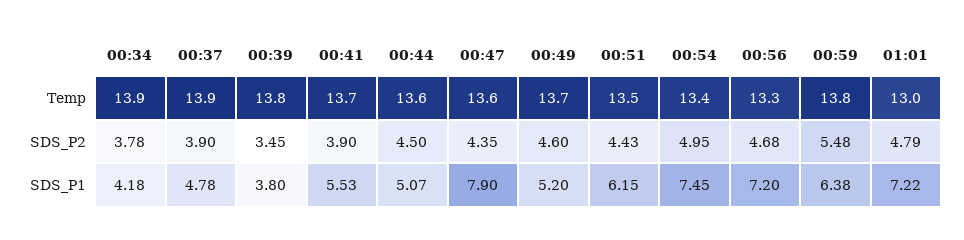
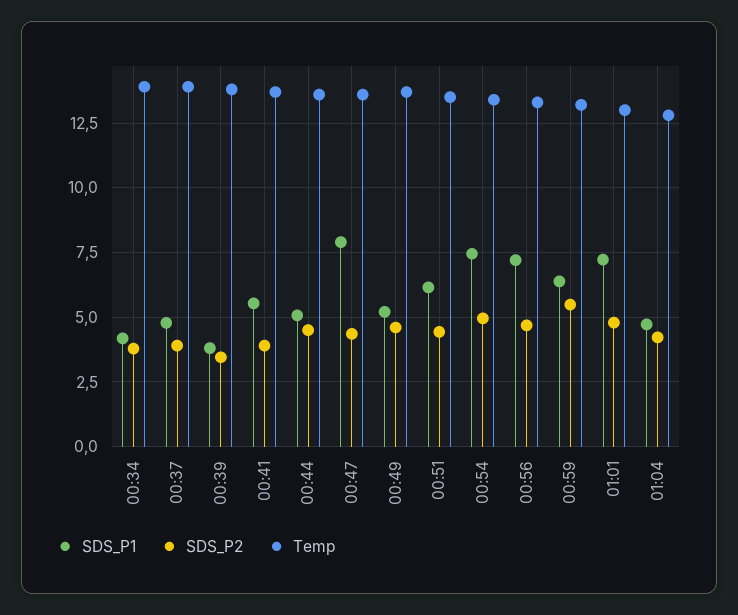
Temp, 00:59: 13.8 -> 13.25
SDS_P1, 01:04: none -> 4.75
SDS_P2, 01:04: none -> 4.25
Temp, 01:04: none -> 12.75

